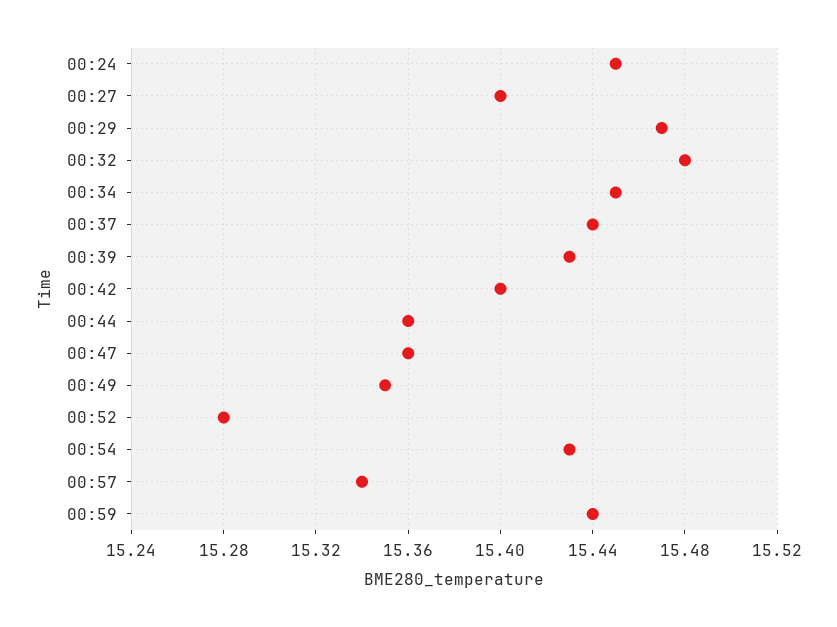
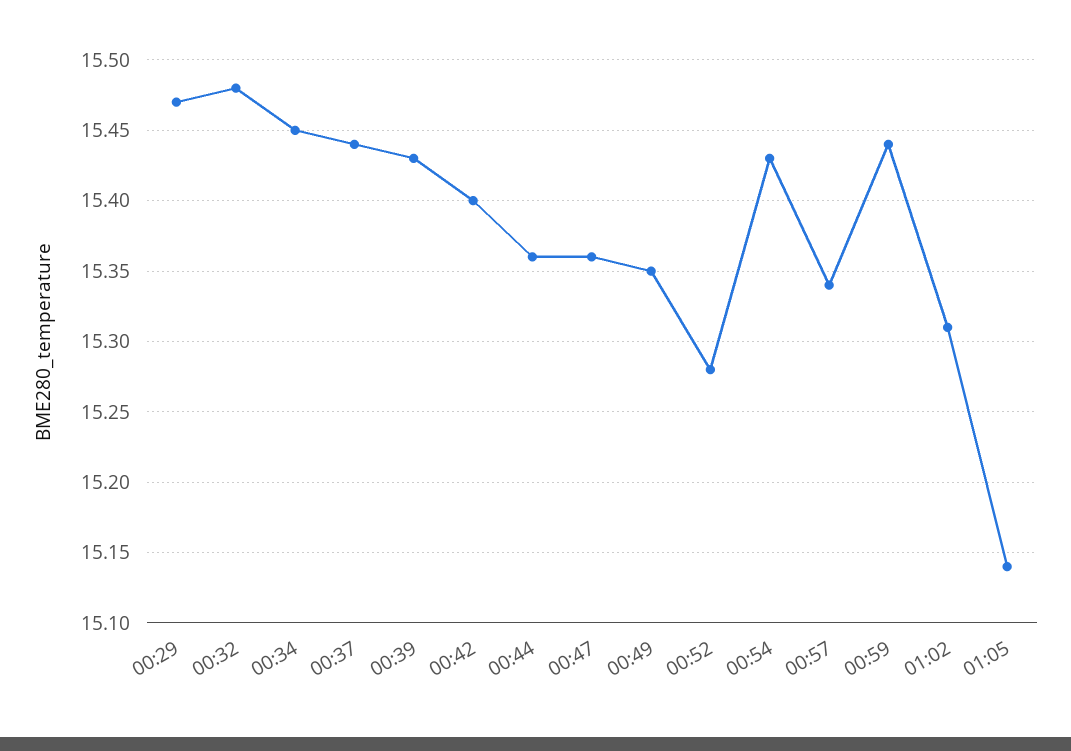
00:24: 15.45 -> none
00:27: 15.4 -> none
01:02: none -> 15.31
01:05: none -> 15.14

